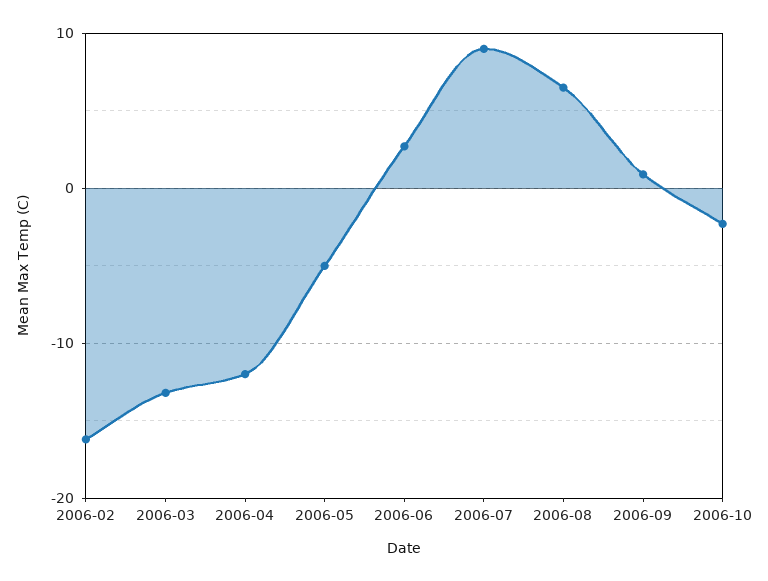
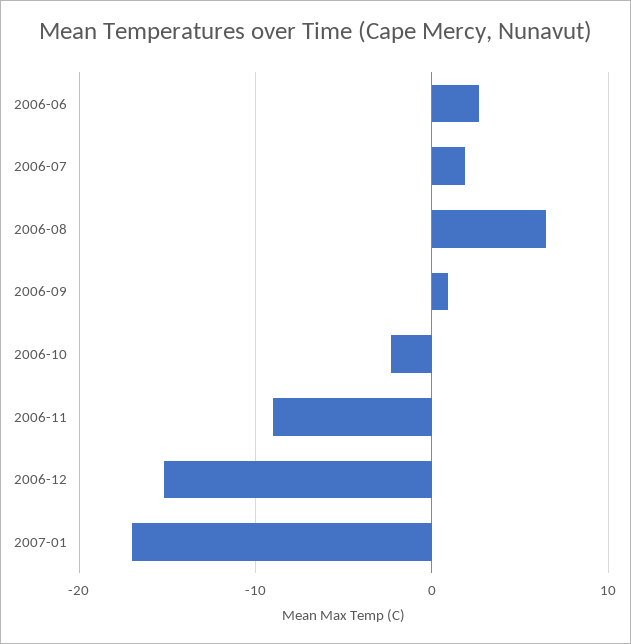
2006-02: -16 -> none
2006-03: -13 -> none
2006-04: -12 -> none
2006-05: -5 -> none
2006-07: 9 -> 2
2006-11: none -> -9
2006-12: none -> -15
2007-01: none -> -17

